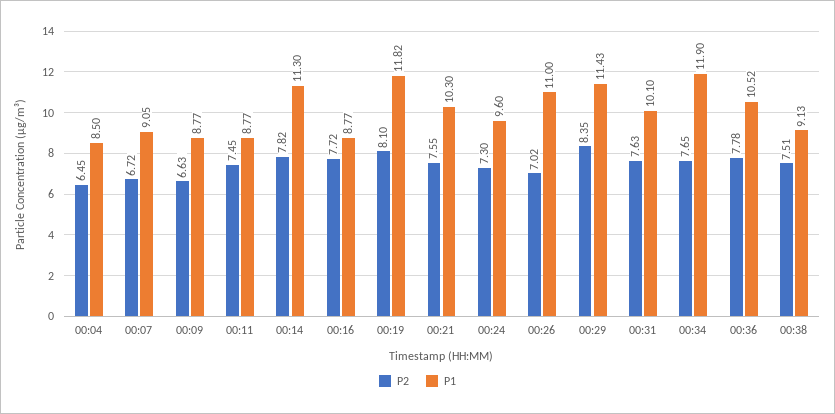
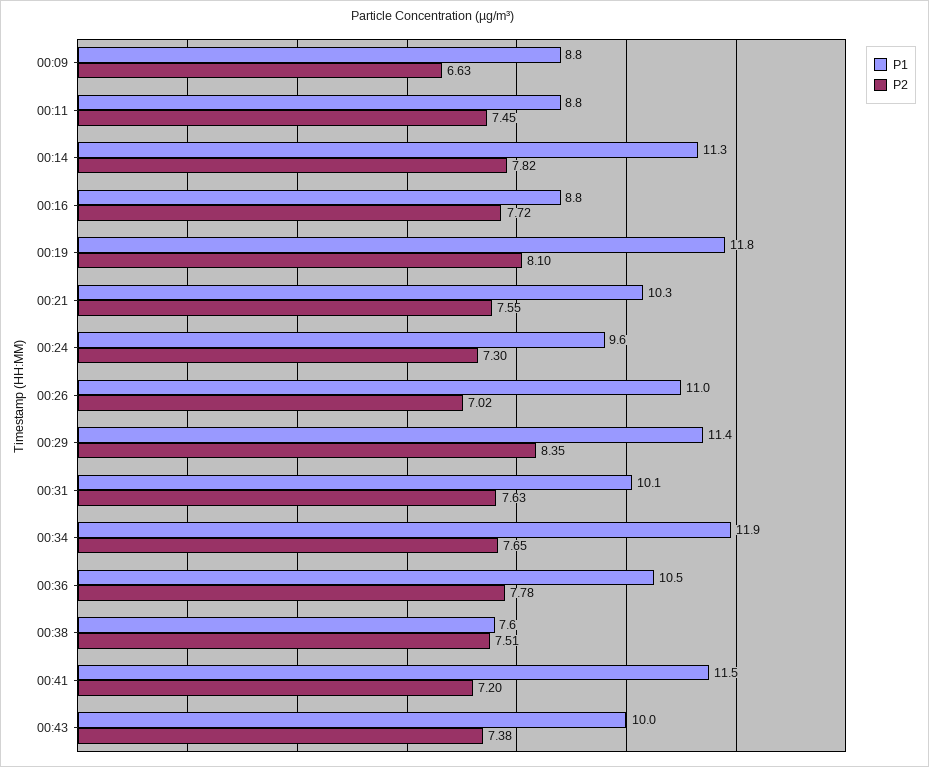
P2, 00:04: 6.45 -> none
P1, 00:04: 8.5 -> none
P2, 00:07: 6.72 -> none
P1, 00:07: 9.05 -> none
P1, 00:38: 9.13 -> 7.6
P1, 00:41: none -> 11.5
P2, 00:41: none -> 7.2
P1, 00:43: none -> 10
P2, 00:43: none -> 7.38

